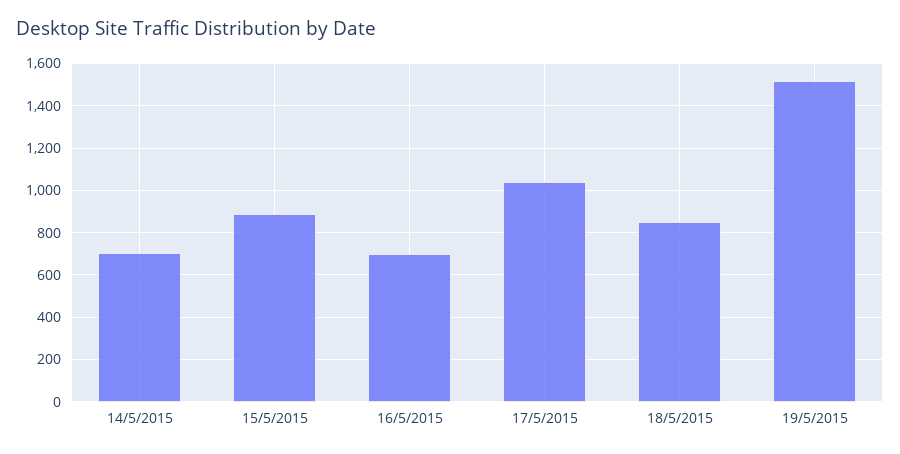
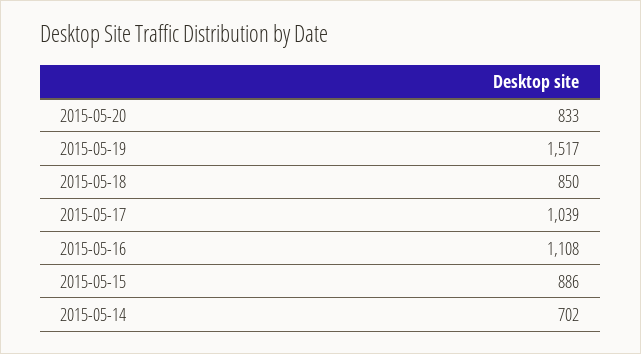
16/5/2015: 700 -> 1108
2015-05-20: none -> 833

